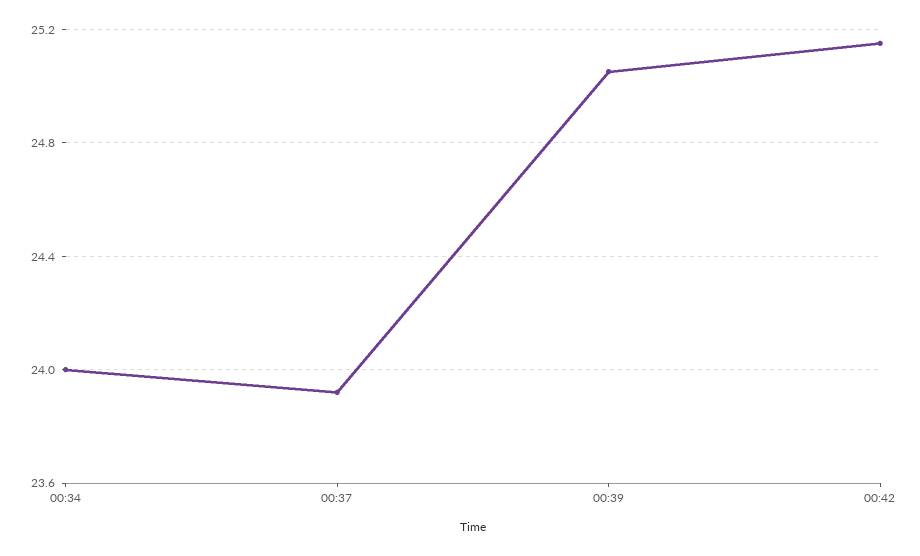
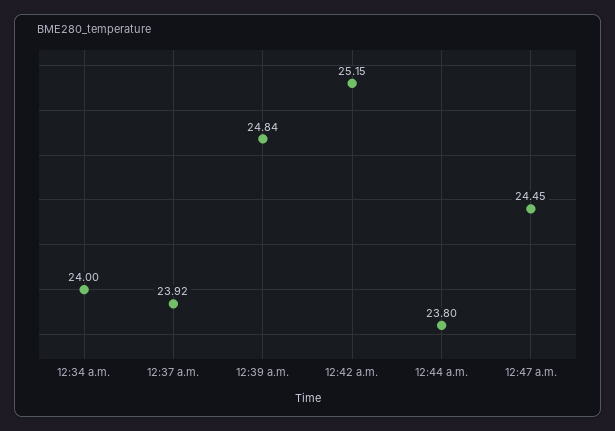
00:39: 25.05 -> 24.84
12:44 a.m.: none -> 23.8
12:47 a.m.: none -> 24.45

